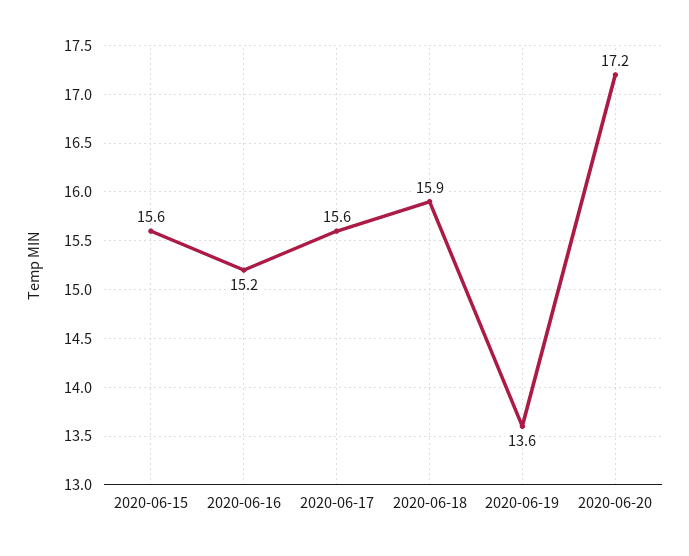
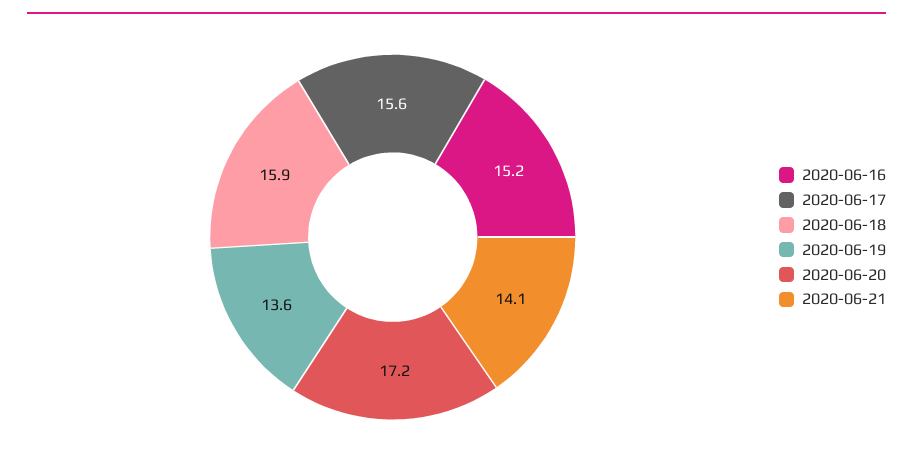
2020-06-15: 15.6 -> none
2020-06-21: none -> 14.1

